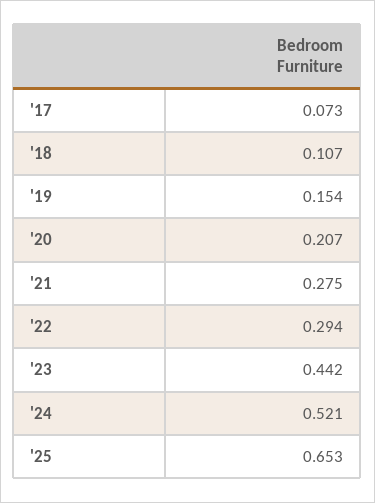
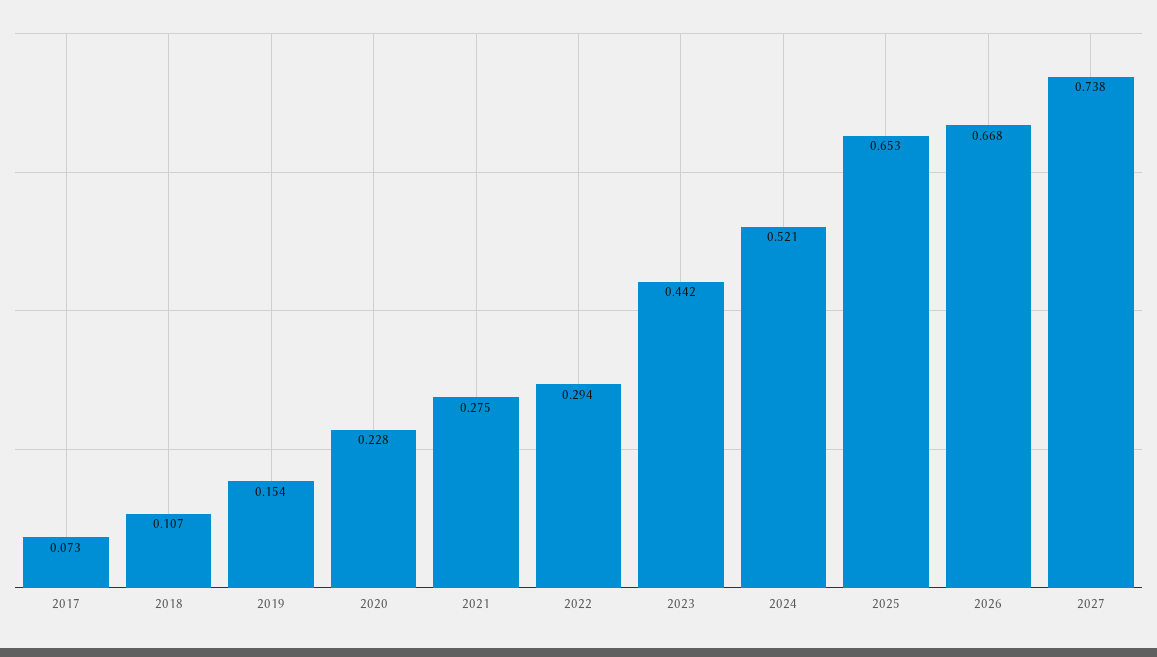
'20: 0.207 -> 0.228
2026: none -> 0.668
2027: none -> 0.738

